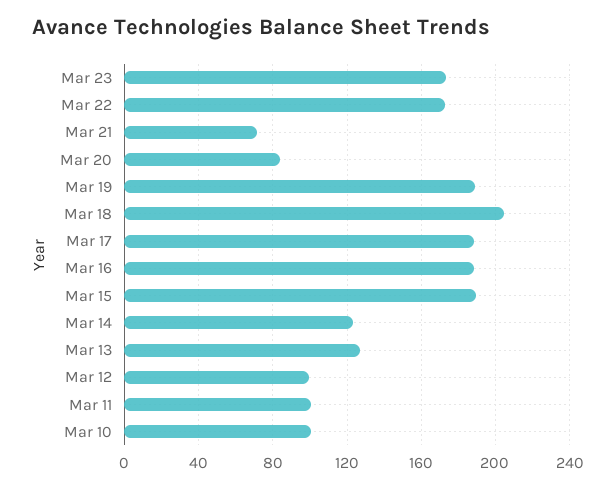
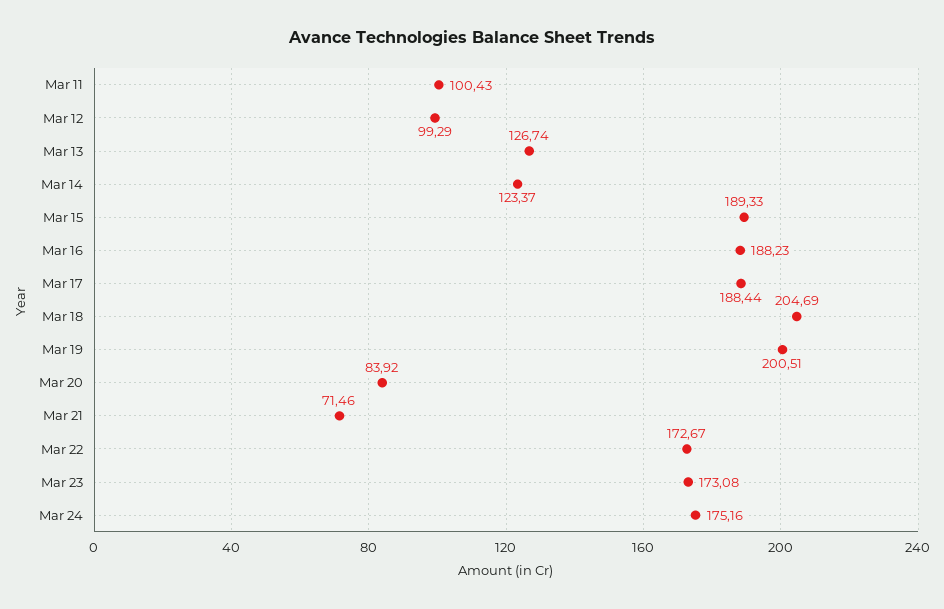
Mar 19: 190 -> 200.51
Mar 10: 100 -> none
Mar 24: none -> 175.16

